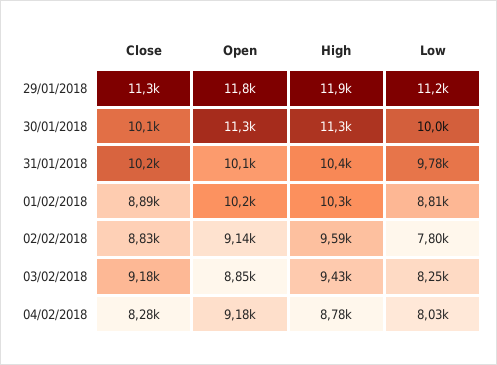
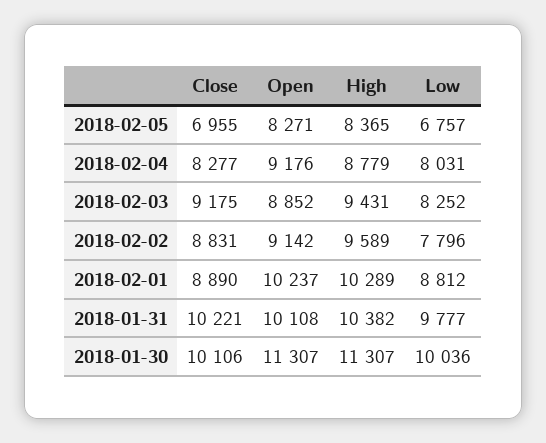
Close, 29/01/2018: 11300 -> none
Open, 29/01/2018: 11800 -> none
High, 29/01/2018: 11900 -> none
Low, 29/01/2018: 11200 -> none
Close, 2018-02-05: none -> 6955
Open, 2018-02-05: none -> 8271
High, 2018-02-05: none -> 8365
Low, 2018-02-05: none -> 6757

